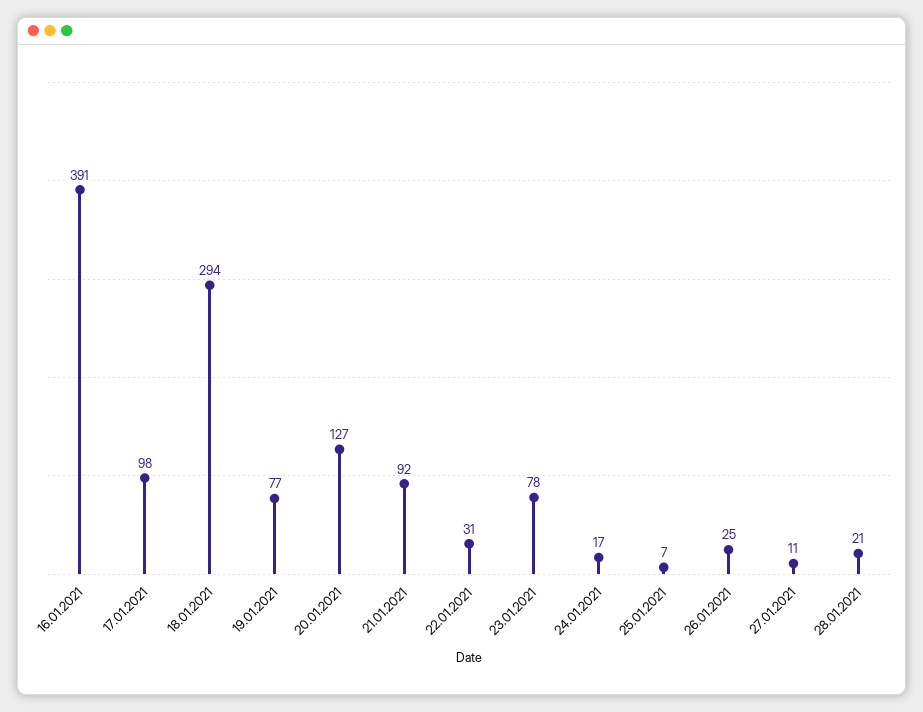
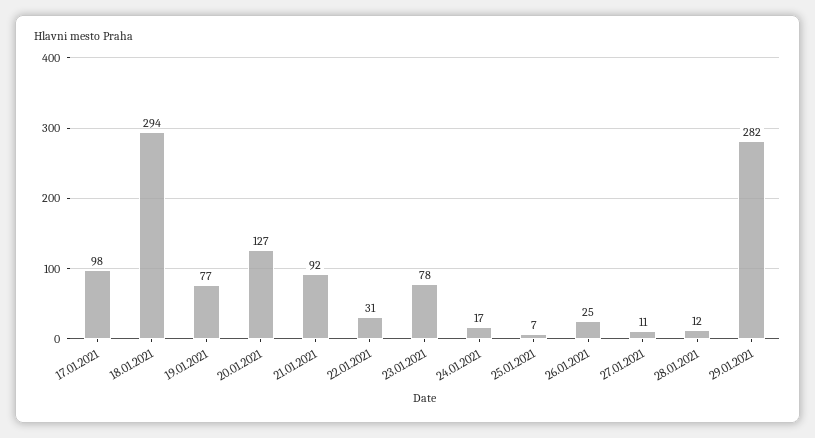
16.01.2021: 391 -> none
28.01.2021: 21 -> 12
29.01.2021: none -> 282

